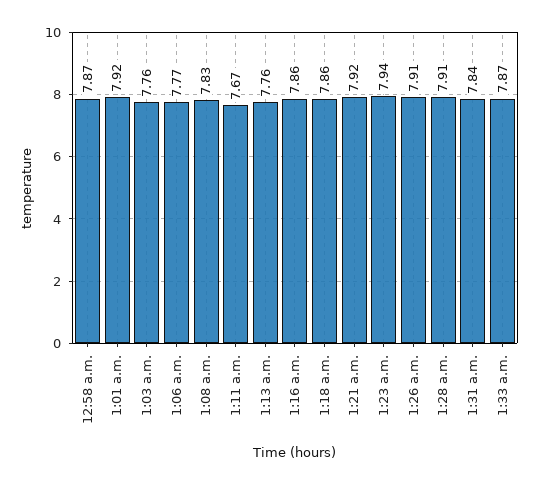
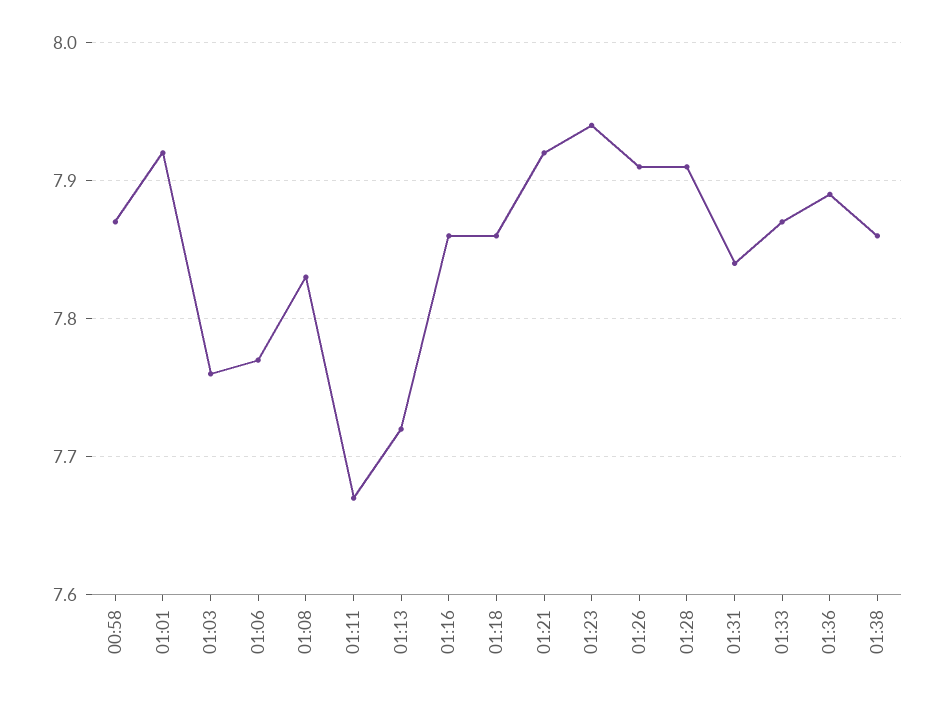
1:13 a.m.: 7.76 -> 7.72
01:36: none -> 7.89
01:38: none -> 7.86

